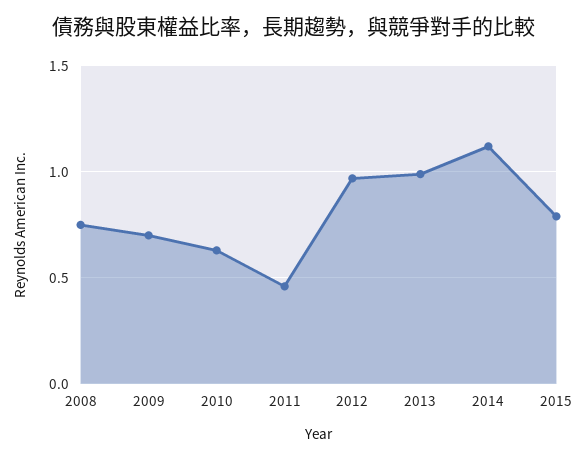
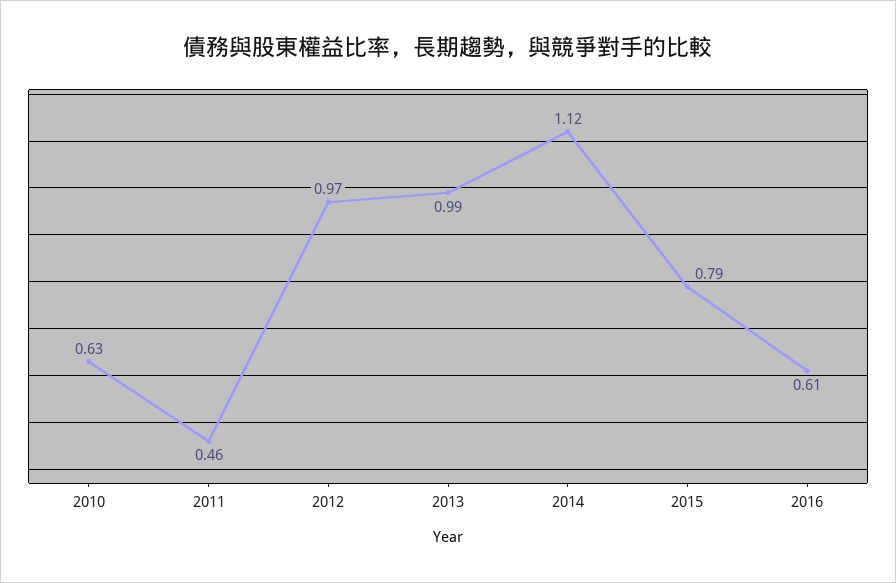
2008: 0.75 -> none
2009: 0.7 -> none
2016: none -> 0.61

